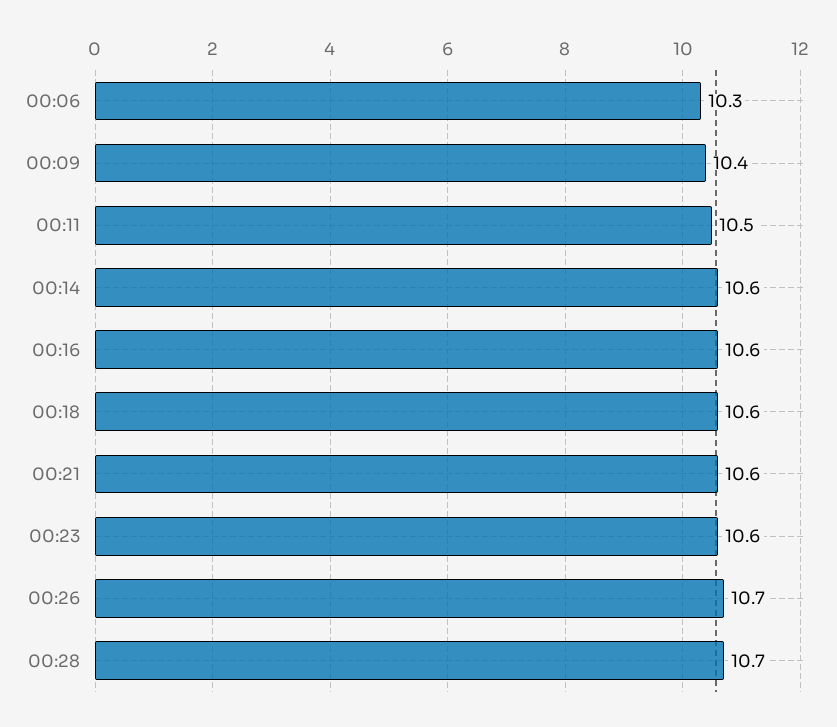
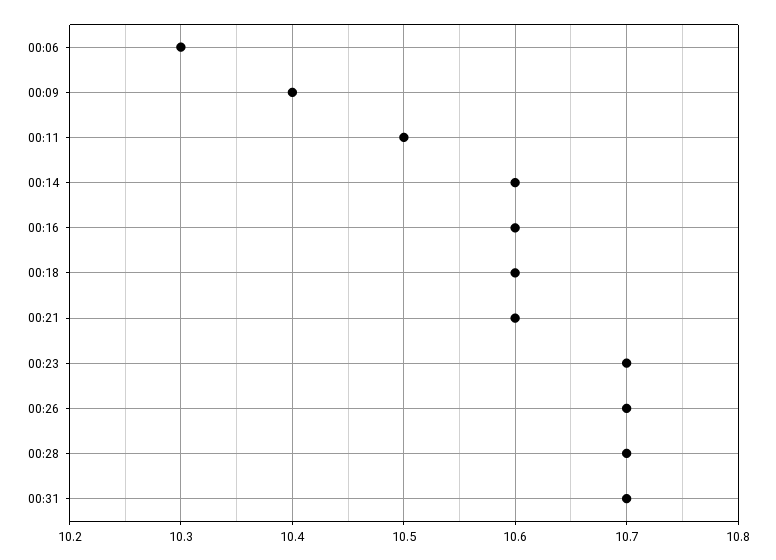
00:23: 10.6 -> 10.7
00:31: none -> 10.7

